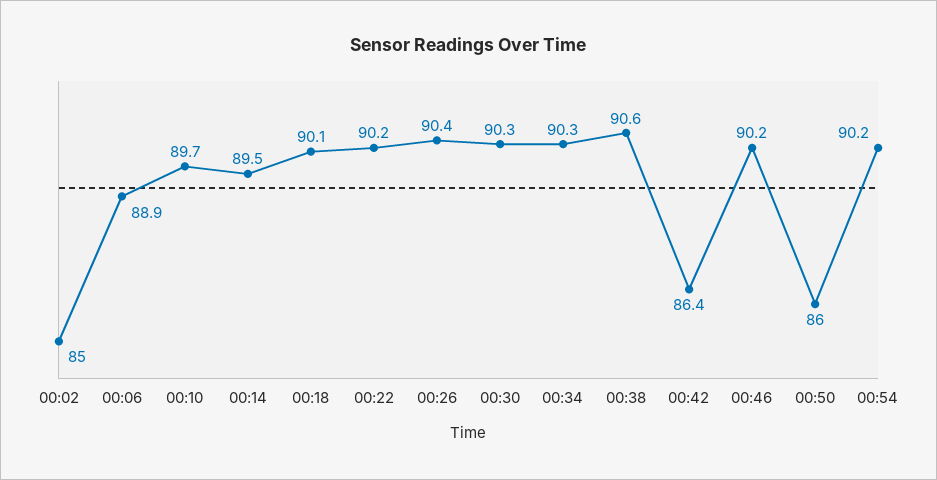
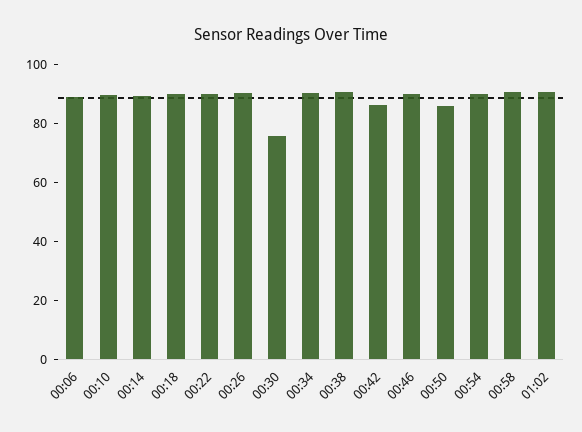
00:02: 85 -> none
00:30: 90.3 -> 75
00:58: none -> 90
01:02: none -> 90

